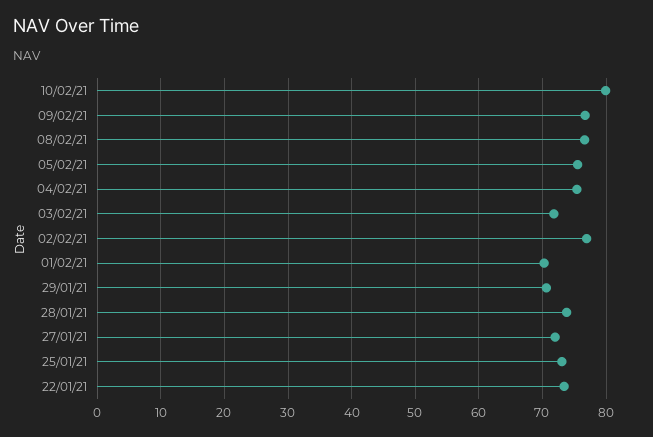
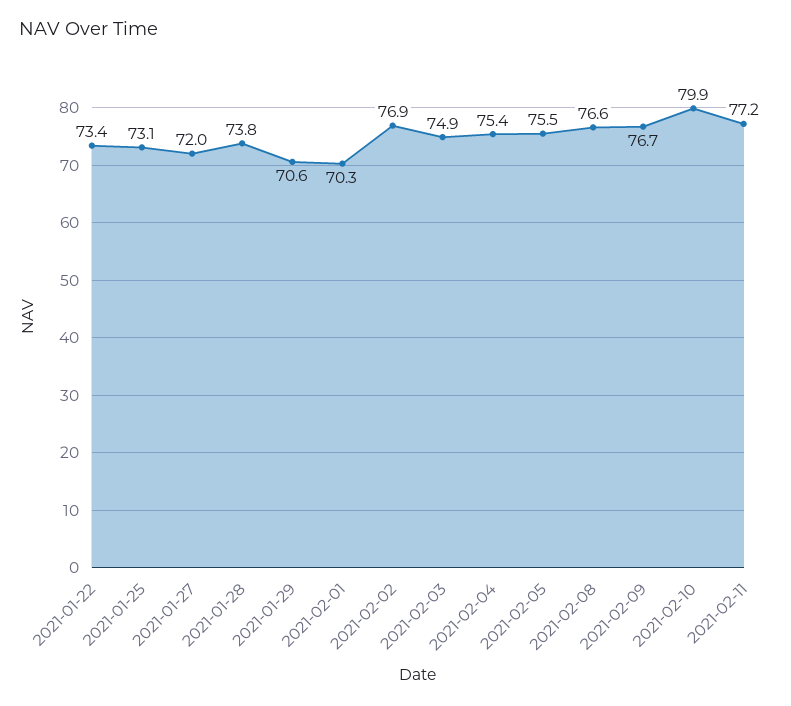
03/02/21: 72 -> 74.9
2021-02-11: none -> 77.2

